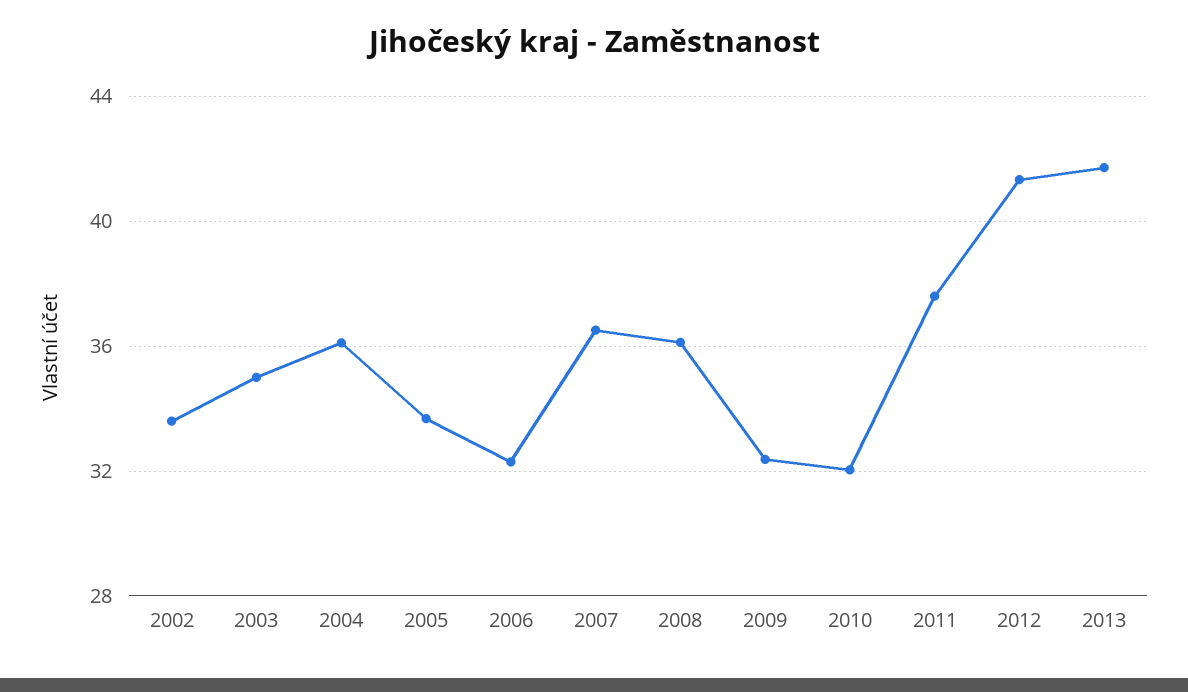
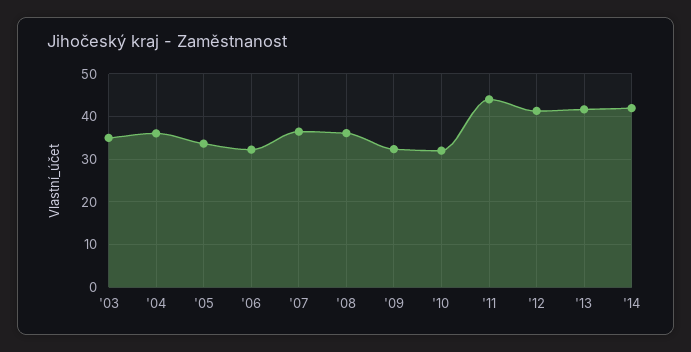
2002: 33.5 -> none
2011: 37.5 -> 44
'14: none -> 42

